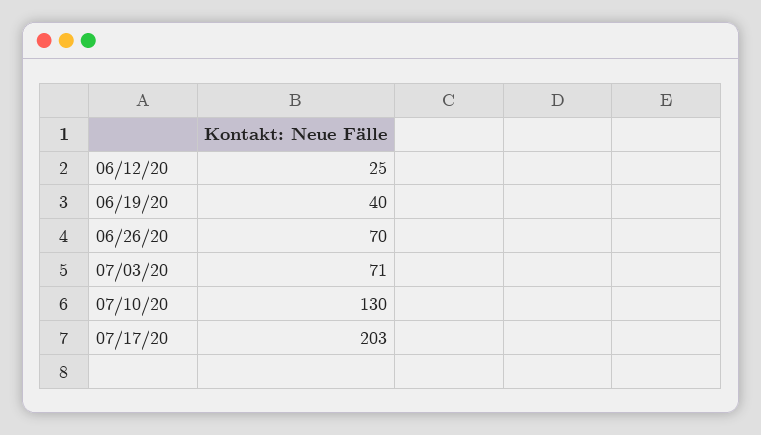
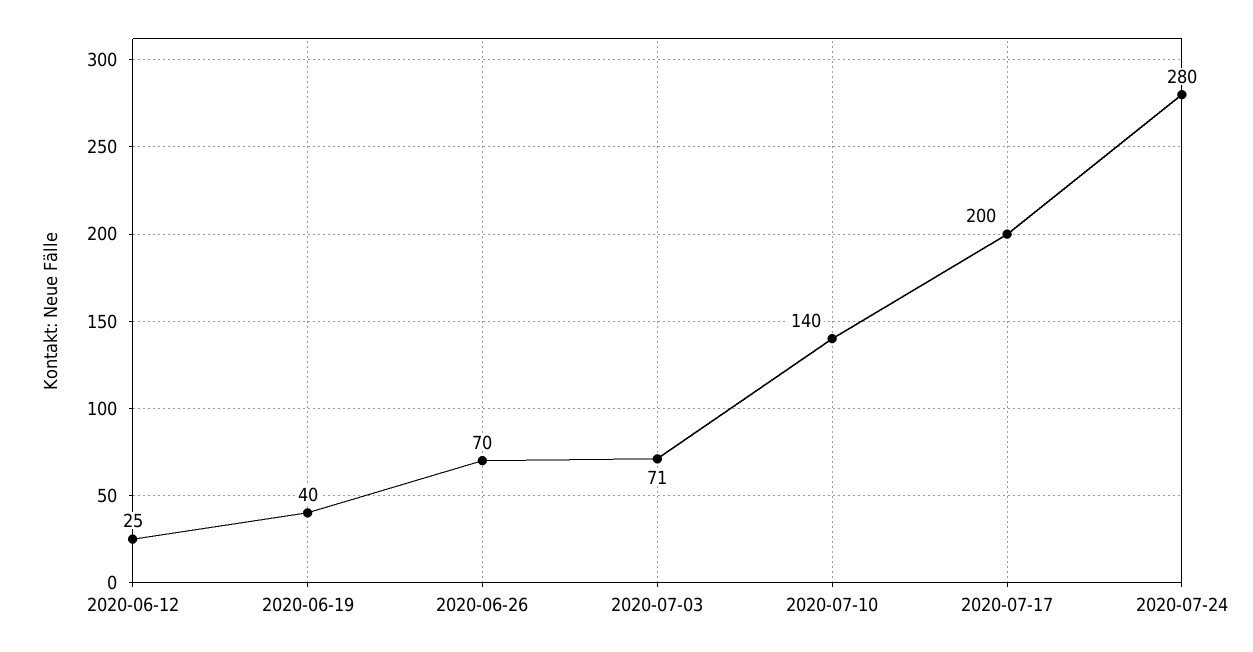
07/10/20: 130 -> 140
07/17/20: 203 -> 200
2020-07-24: none -> 280

